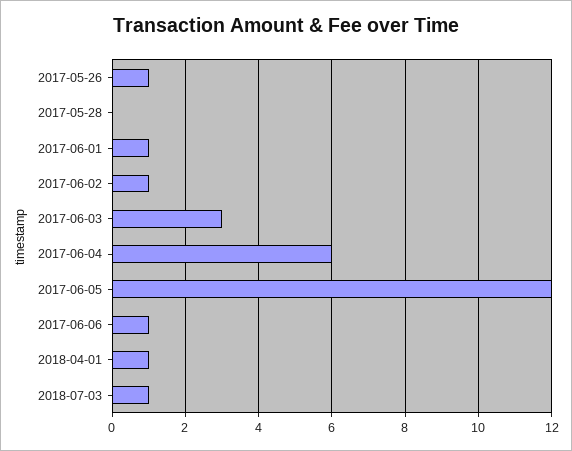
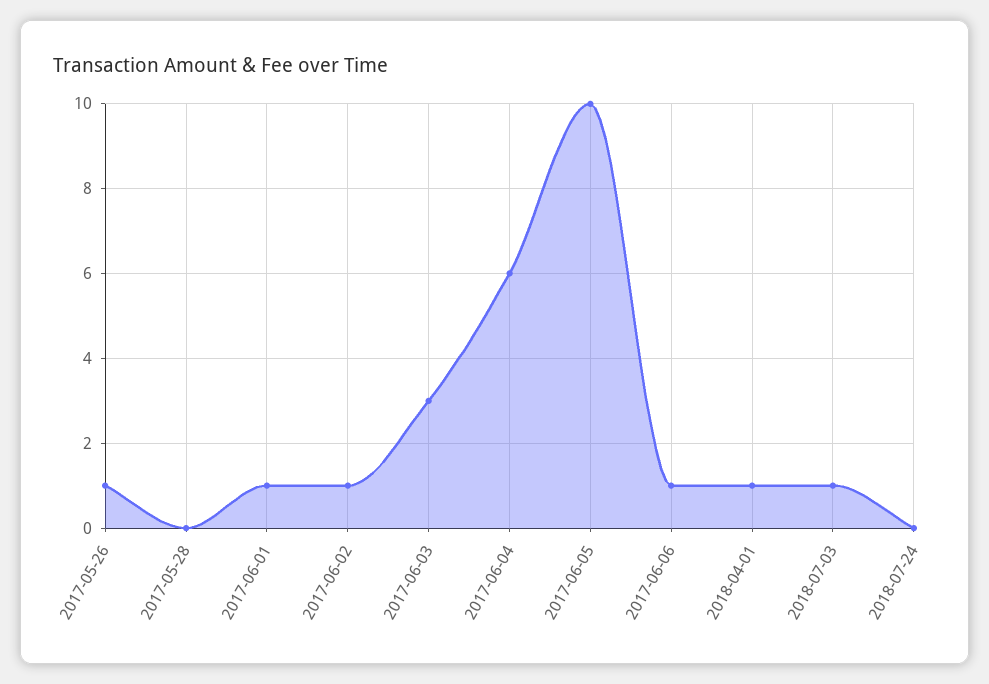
2017-06-05: 12 -> 10
2018-07-24: none -> 0

